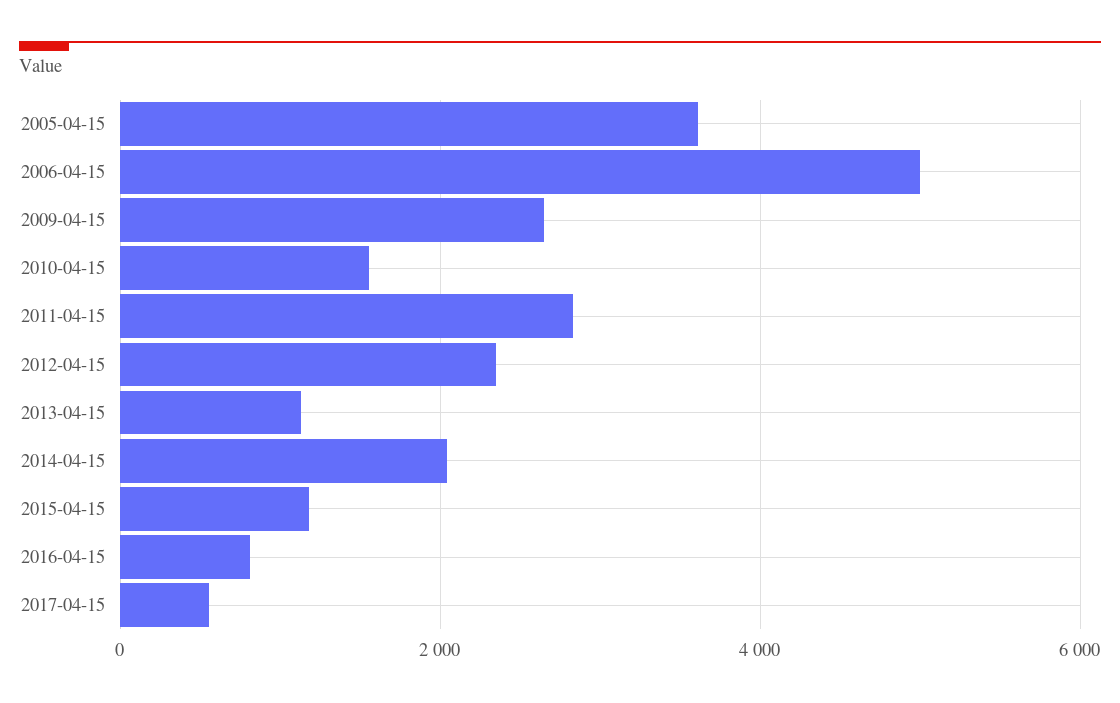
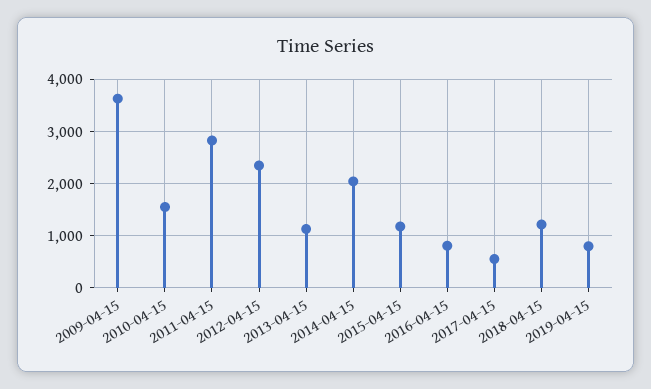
2005-04-15: 3600 -> none
2006-04-15: 5000 -> none
2009-04-15: 2600 -> 3600
2018-04-15: none -> 1200
2019-04-15: none -> 800

